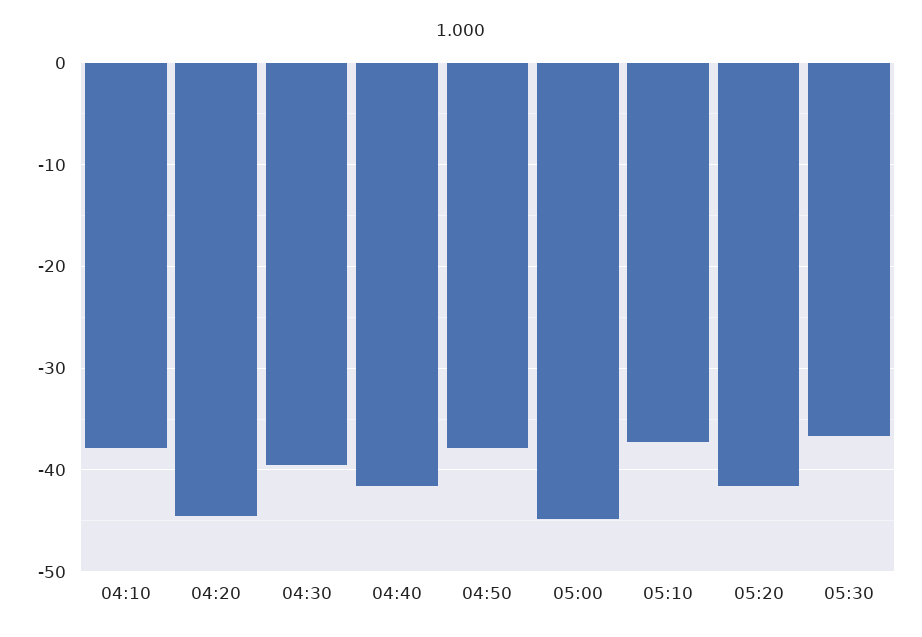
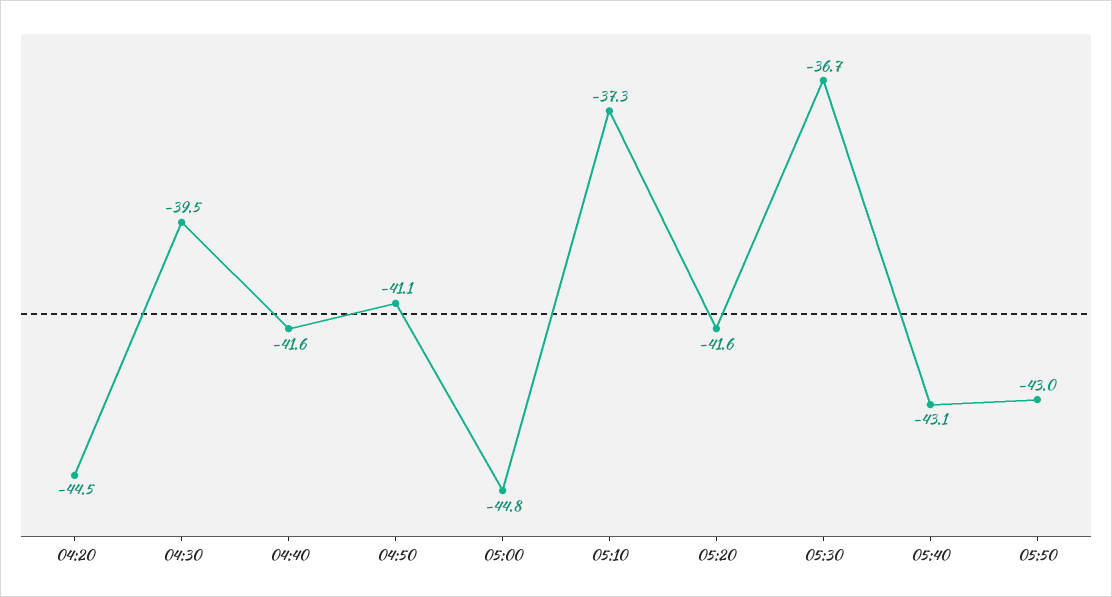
04:10: -38 -> none
04:50: -38 -> -41.1
05:40: none -> -43.1
05:50: none -> -43

